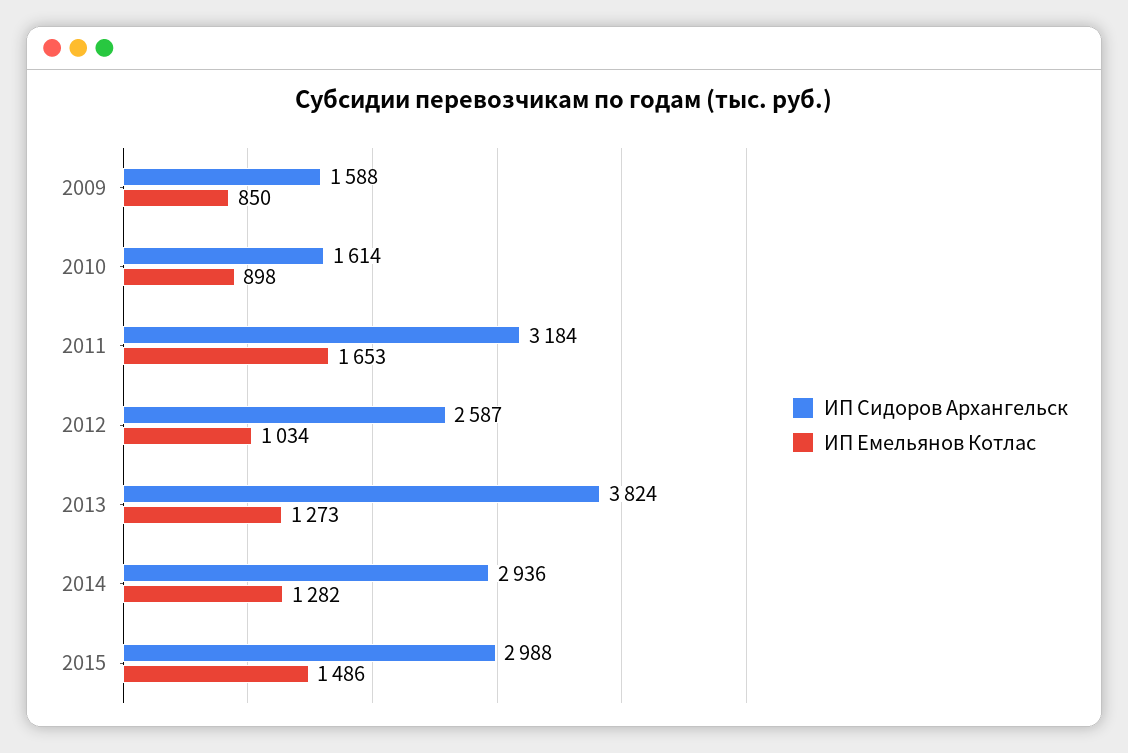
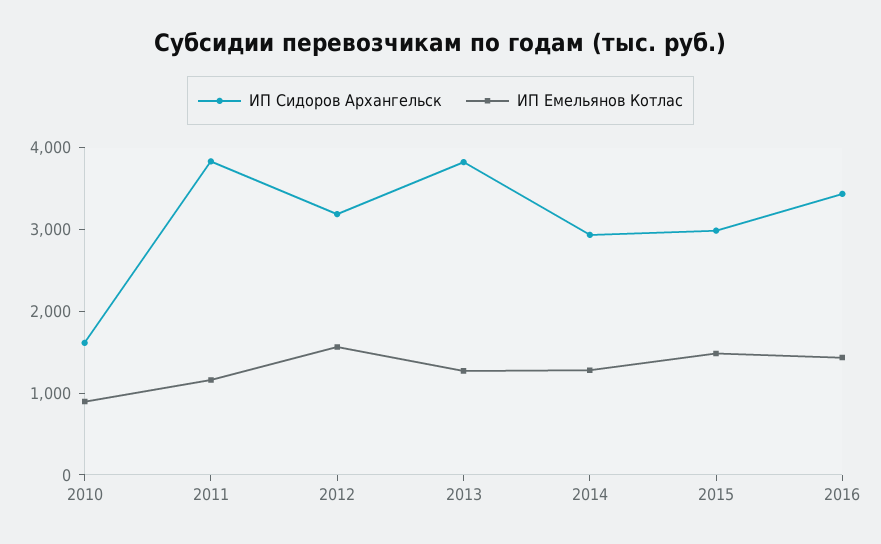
ИП Сидоров Архангельск, 2009: 1588 -> none
ИП Емельянов Котлас, 2009: 850 -> none
ИП Сидоров Архангельск, 2011: 3184 -> 3800
ИП Емельянов Котлас, 2011: 1653 -> 1200
ИП Сидоров Архангельск, 2012: 2587 -> 3200
ИП Емельянов Котлас, 2012: 1034 -> 1600
ИП Сидоров Архангельск, 2016: none -> 3400
ИП Емельянов Котлас, 2016: none -> 1400

